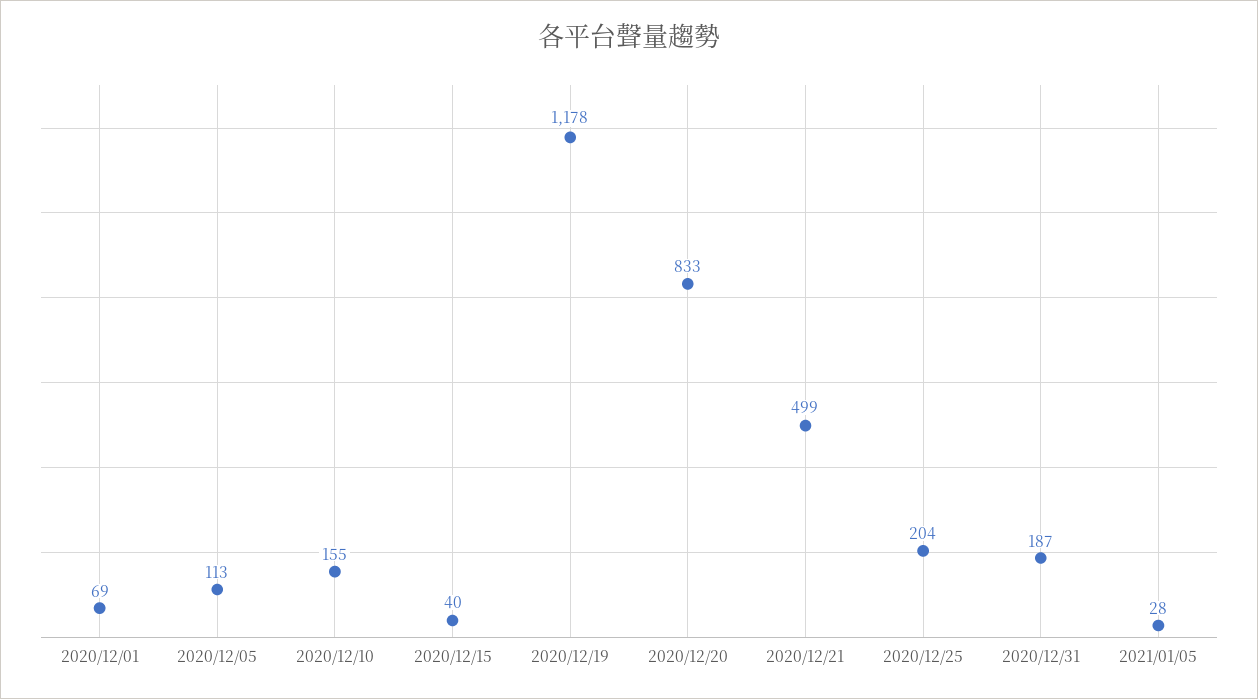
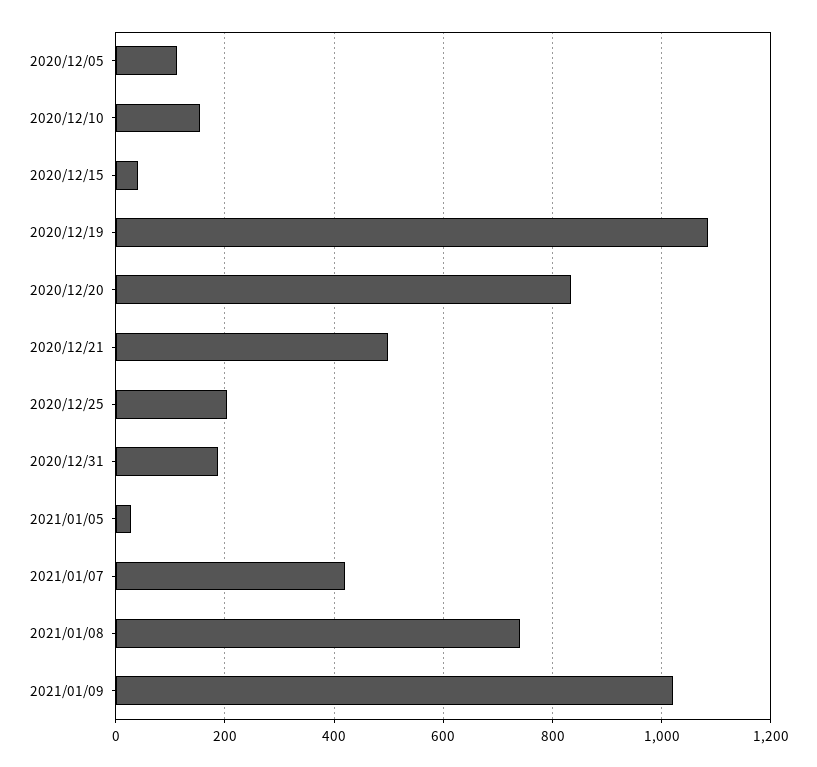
2020/12/01: 69 -> none
2020/12/19: 1178 -> 1080
2021/01/07: none -> 420
2021/01/08: none -> 740
2021/01/09: none -> 1020

